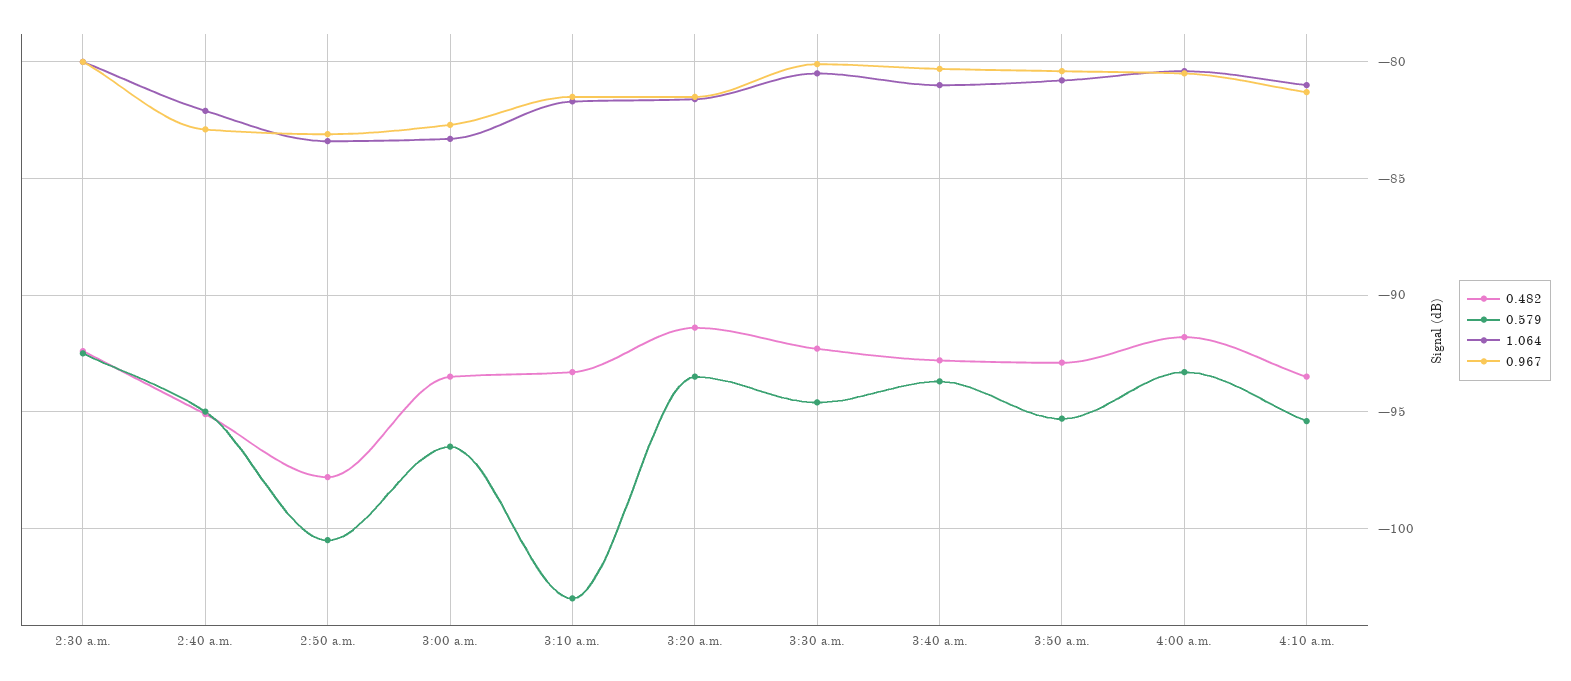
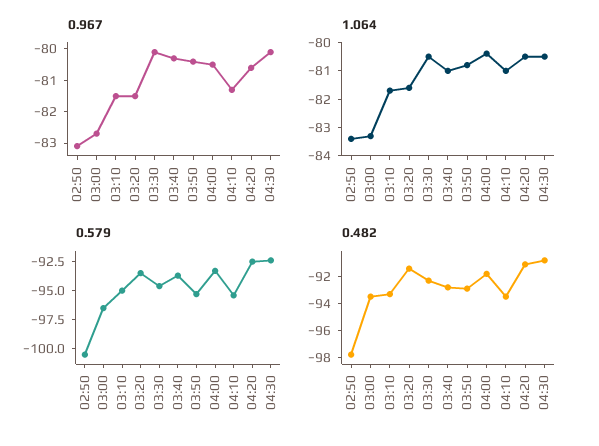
0.482, 2:30 a.m.: -92.5 -> none
0.579, 2:30 a.m.: -92.5 -> none
1.064, 2:30 a.m.: -80 -> none
0.967, 2:30 a.m.: -80 -> none
0.482, 2:40 a.m.: -95 -> none
0.579, 2:40 a.m.: -95 -> none
1.064, 2:40 a.m.: -82 -> none
0.967, 2:40 a.m.: -83 -> none
0.579, 3:10 a.m.: -103 -> -95
0.967, 04:20: none -> -80.5
0.967, 04:30: none -> -80
1.064, 04:20: none -> -80.5
1.064, 04:30: none -> -80.5
0.579, 04:20: none -> -92.5
0.579, 04:30: none -> -92.5
0.482, 04:20: none -> -91
0.482, 04:30: none -> -91

